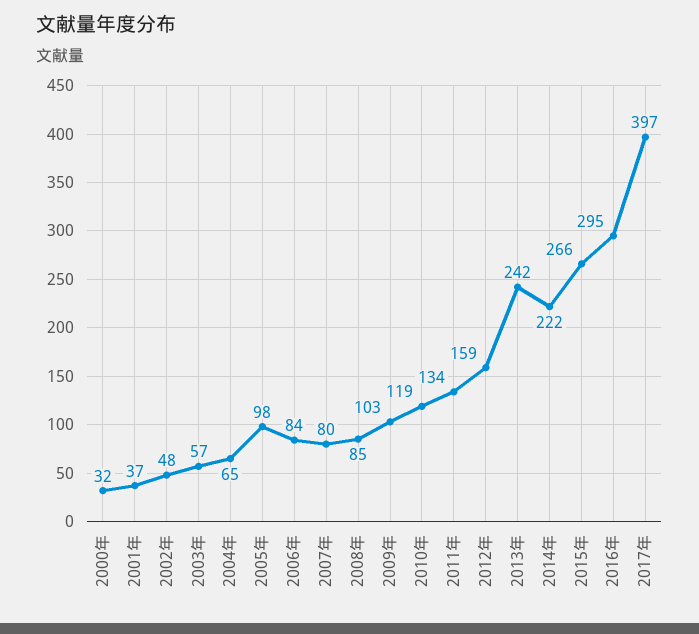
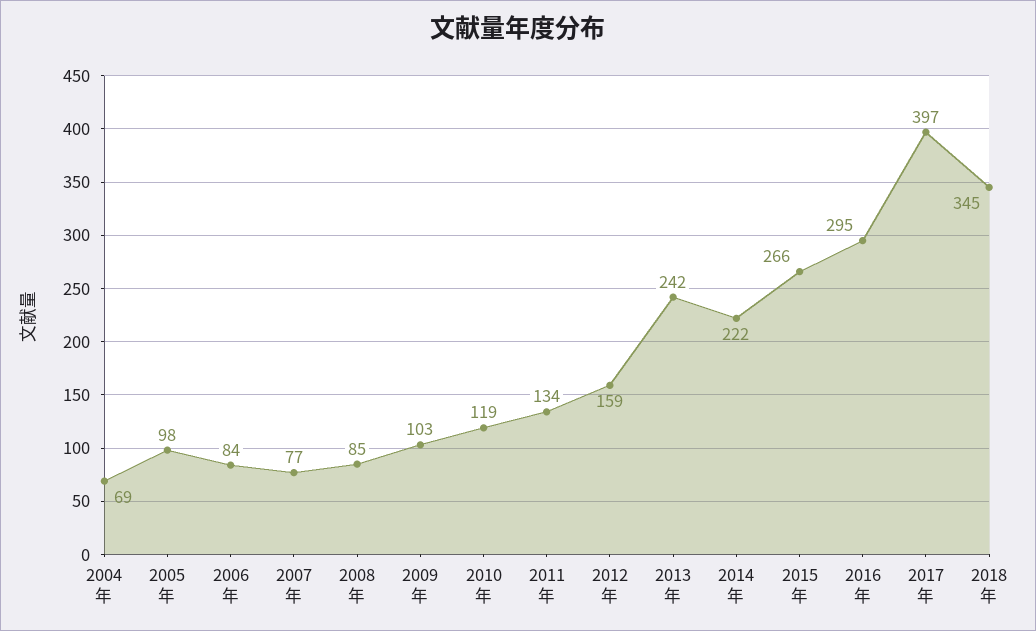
2000年: 32 -> none
2001年: 37 -> none
2002年: 48 -> none
2003年: 57 -> none
2004年: 65 -> 69
2007年: 80 -> 77
2018年: none -> 345

